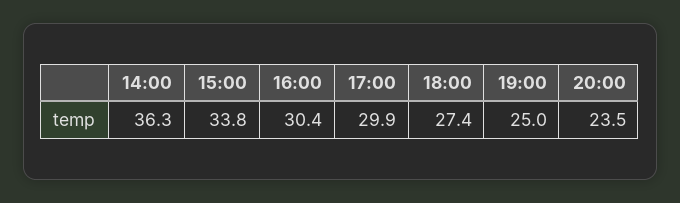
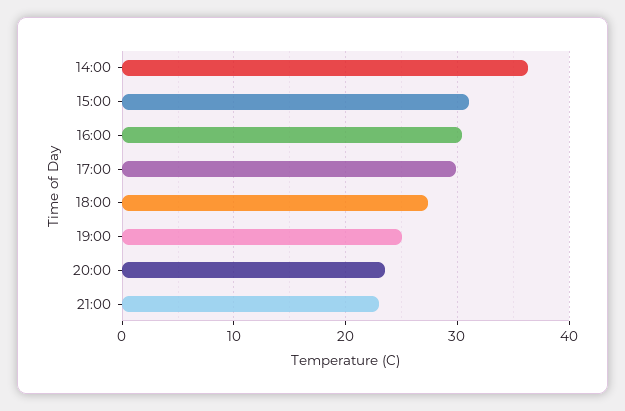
15:00: 33.8 -> 31
21:00: none -> 23

